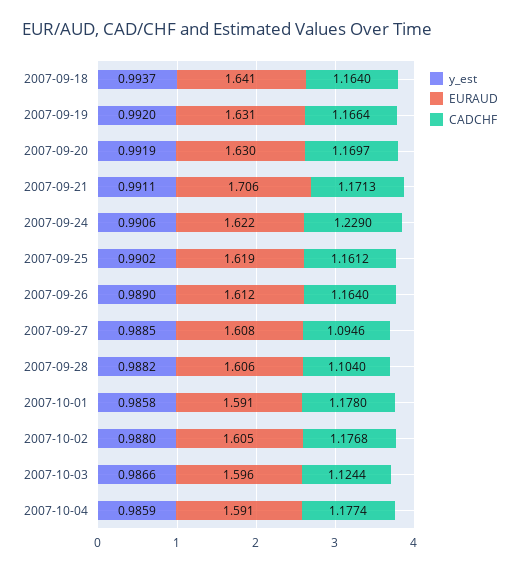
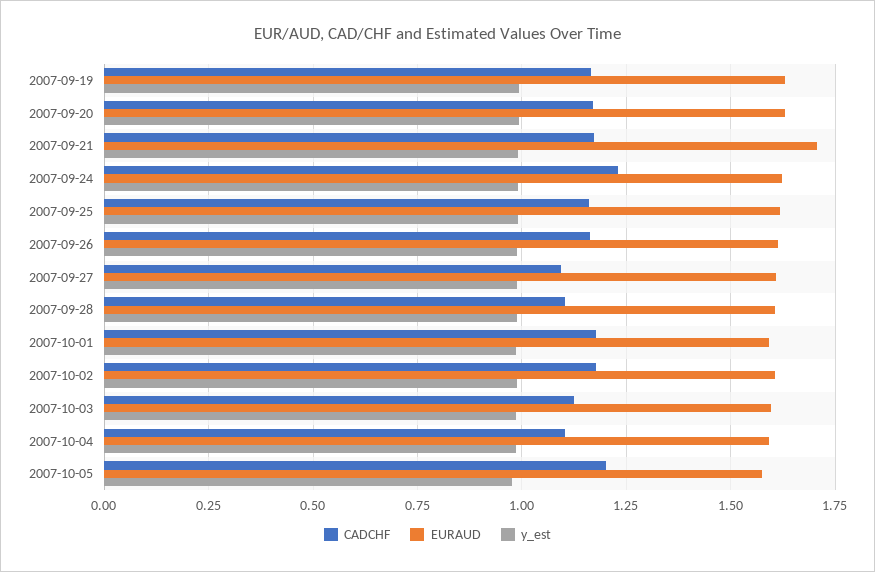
y_est, 2007-09-18: 0.9937 -> none
EURAUD, 2007-09-18: 1.641 -> none
CADCHF, 2007-09-18: 1.164 -> none
CADCHF, 2007-10-04: 1.1774 -> 1.1
CADCHF, 2007-10-05: none -> 1.2
EURAUD, 2007-10-05: none -> 1.575
y_est, 2007-10-05: none -> 0.975

